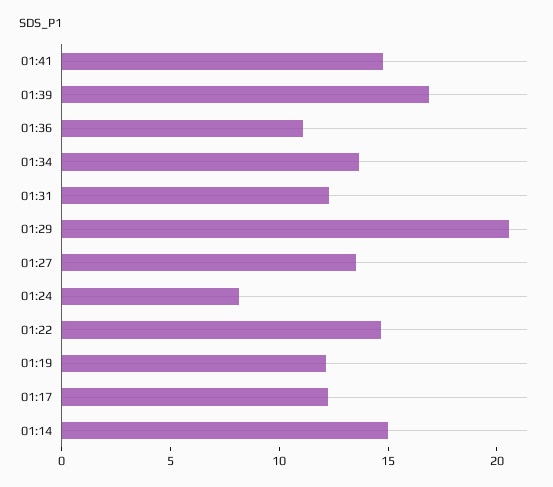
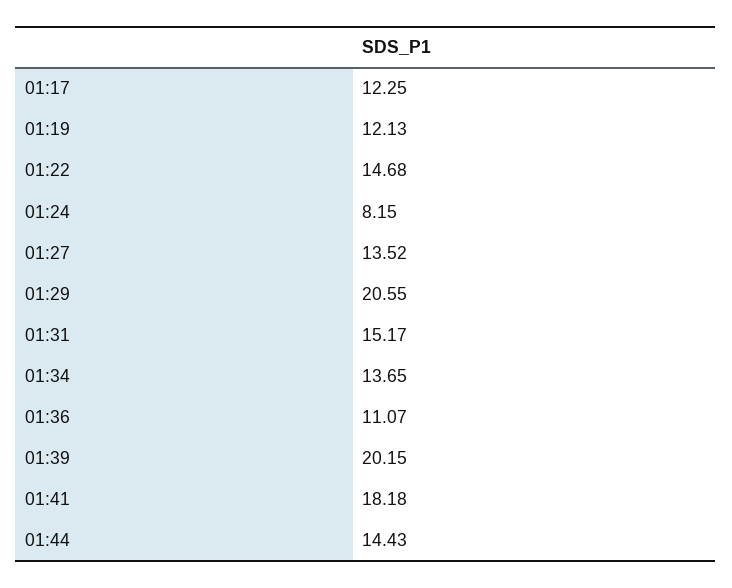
01:41: 15 -> 18.18
01:39: 17 -> 20.15
01:31: 12 -> 15.17
01:14: 15 -> none
01:44: none -> 14.43

